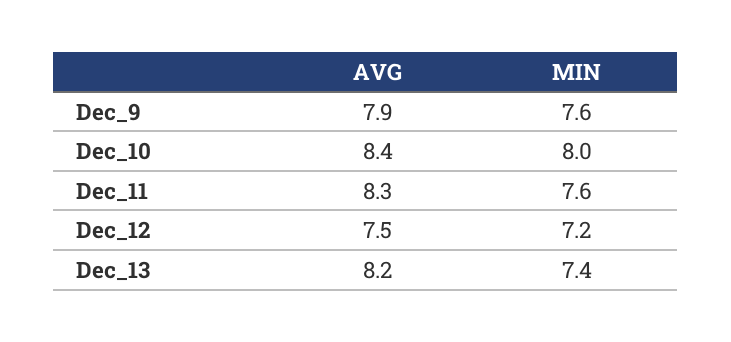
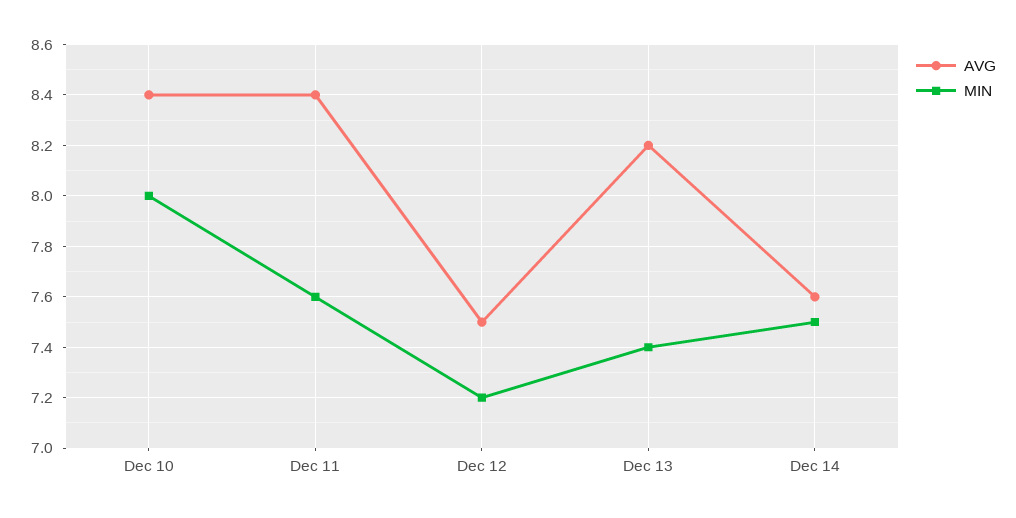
AVG, Dec_9: 7.9 -> none
MIN, Dec_9: 7.6 -> none
AVG, Dec_11: 8.3 -> 8.4
AVG, Dec 14: none -> 7.6
MIN, Dec 14: none -> 7.5

